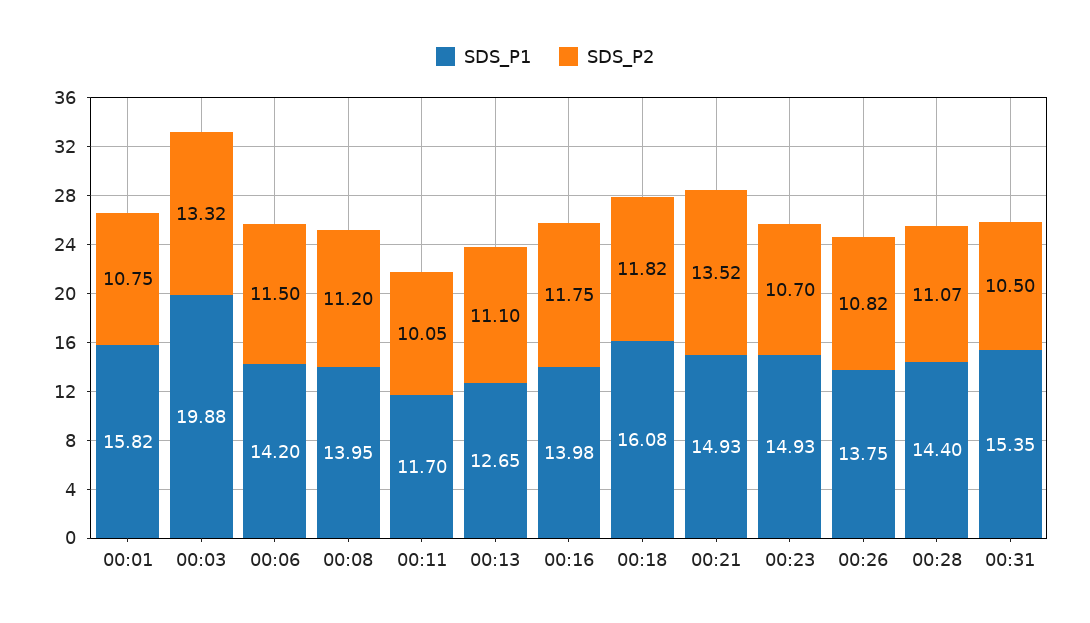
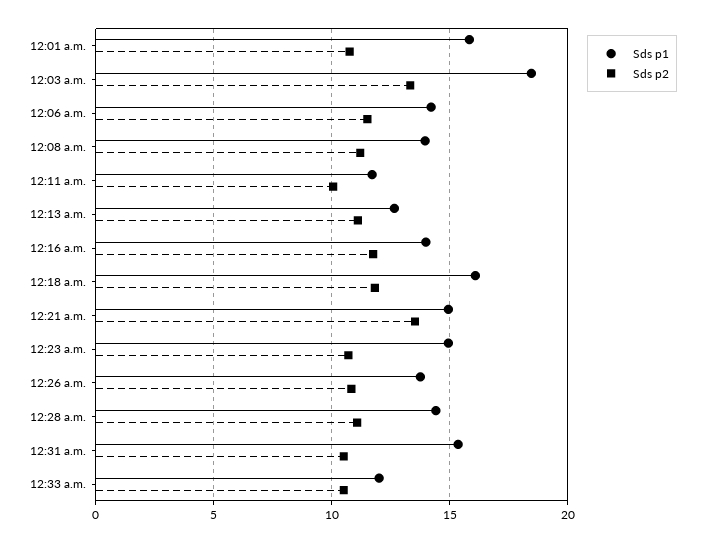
SDS_P1, 00:03: 19.88 -> 18.5
SDS_P1, 12:33 a.m.: none -> 12
SDS_P2, 12:33 a.m.: none -> 10.5

